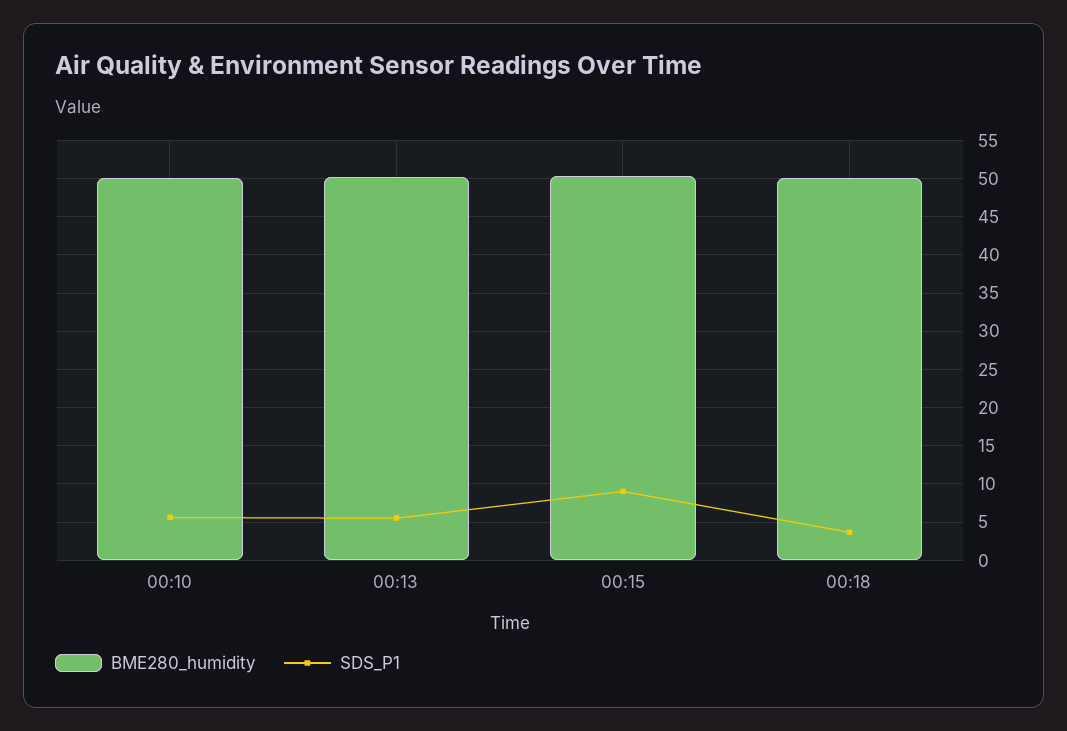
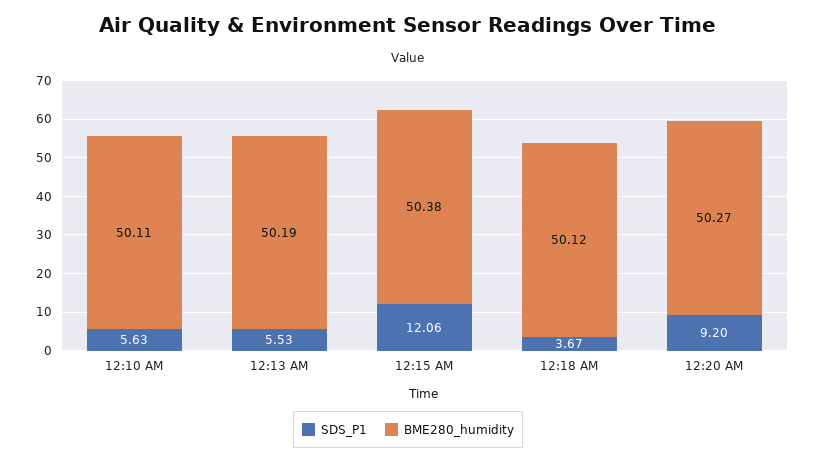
SDS_P1, 00:15: 9 -> 12.06
SDS_P1, 12:20 AM: none -> 9.2
BME280_humidity, 12:20 AM: none -> 50.27

